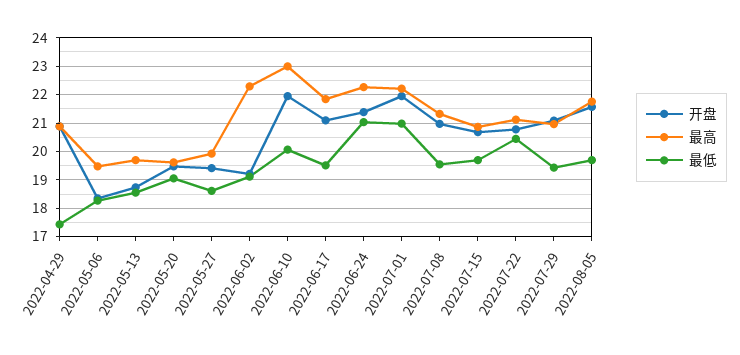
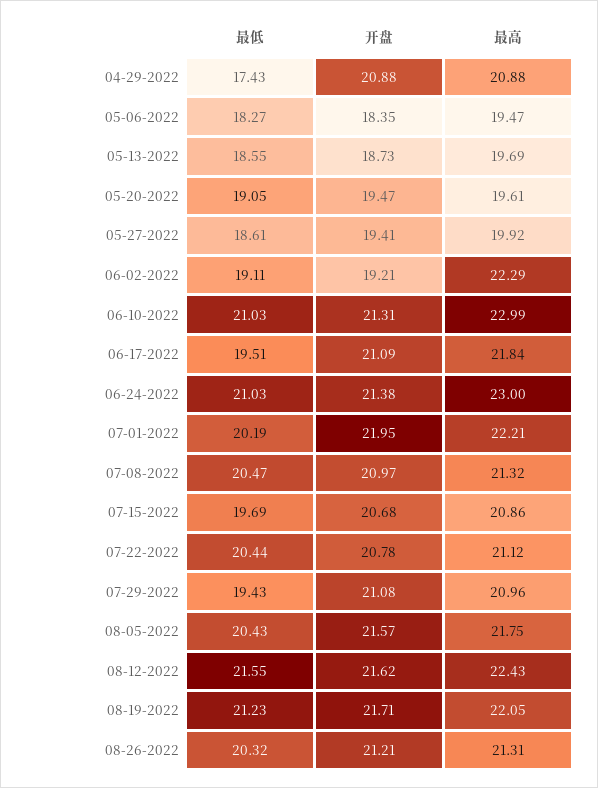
开盘, 2022-06-10: 22 -> 21.31
最低, 2022-06-10: 20 -> 21.03
最高, 2022-06-24: 22.25 -> 23
最低, 2022-07-01: 21 -> 20.19
最低, 2022-07-08: 19.5 -> 20.47
最低, 2022-08-05: 19.75 -> 20.43
最低, 08-12-2022: none -> 21.55
开盘, 08-12-2022: none -> 21.62
最高, 08-12-2022: none -> 22.43
最低, 08-19-2022: none -> 21.23
开盘, 08-19-2022: none -> 21.71
最高, 08-19-2022: none -> 22.05
最低, 08-26-2022: none -> 20.32
开盘, 08-26-2022: none -> 21.21
最高, 08-26-2022: none -> 21.31

